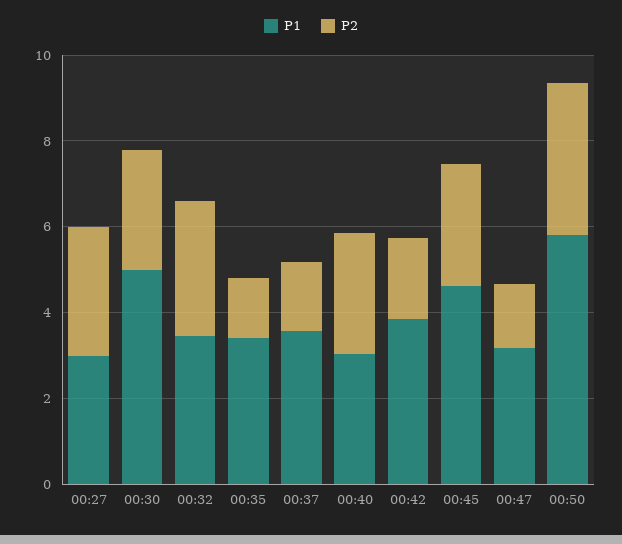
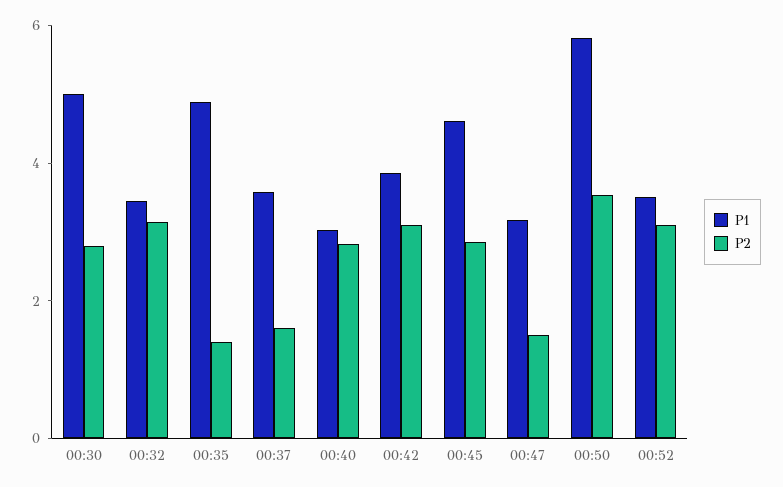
P1, 00:27: 3 -> none
P2, 00:27: 3 -> none
P1, 00:35: 3.5 -> 5
P2, 00:42: 2 -> 3
P1, 00:52: none -> 3.5
P2, 00:52: none -> 3

